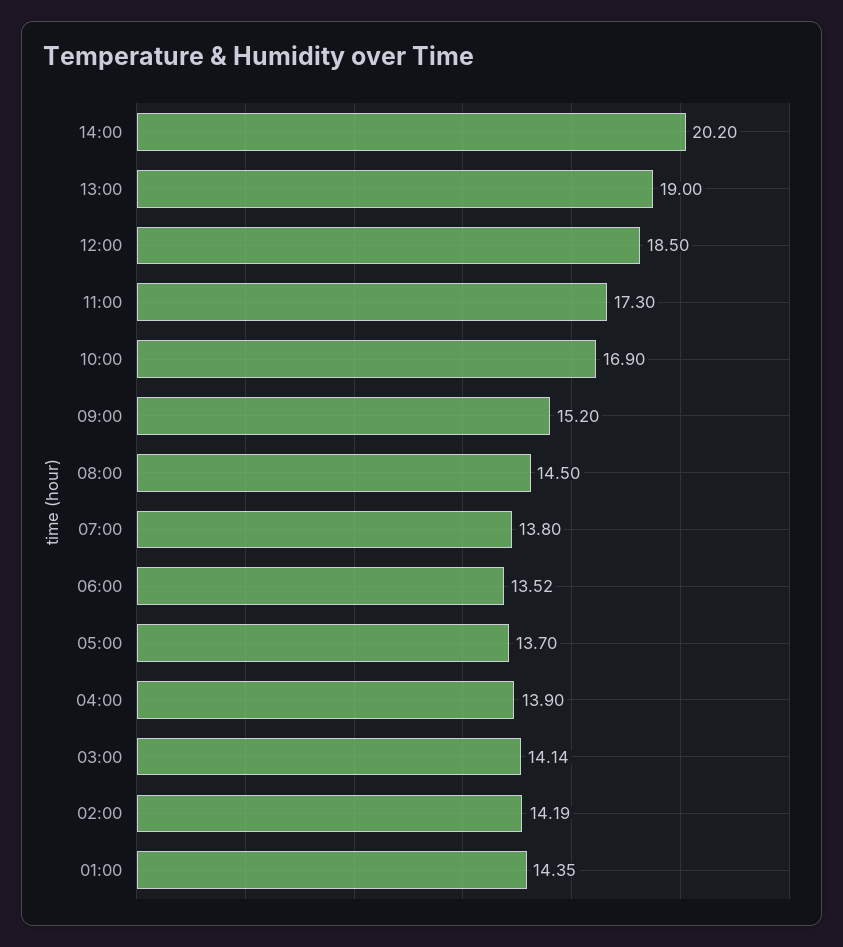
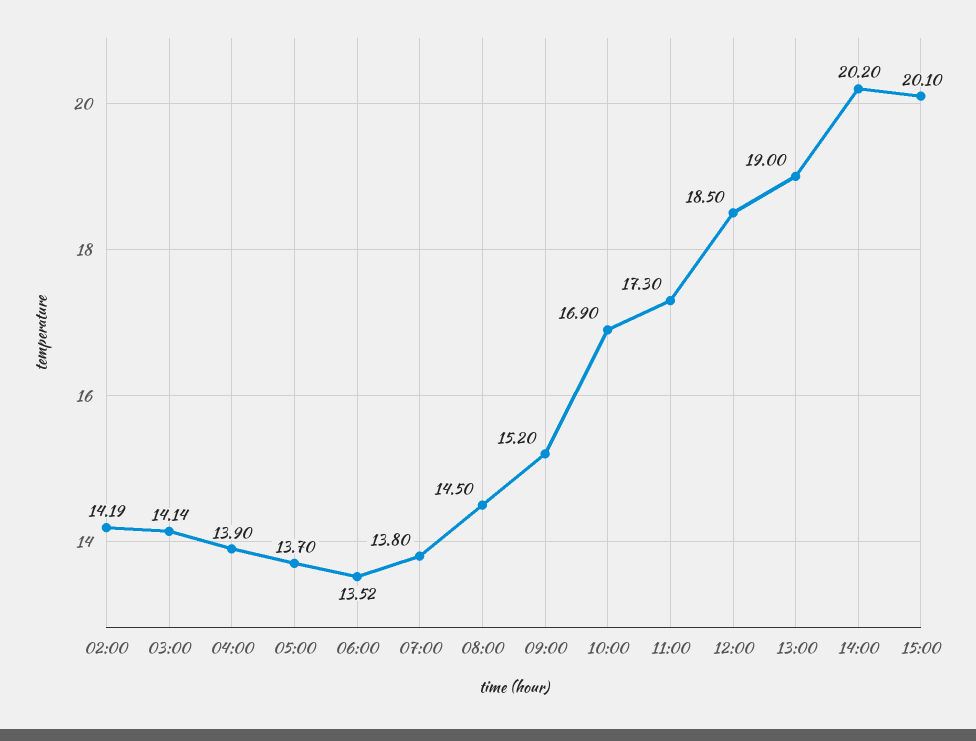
01:00: 14.35 -> none
15:00: none -> 20.1

